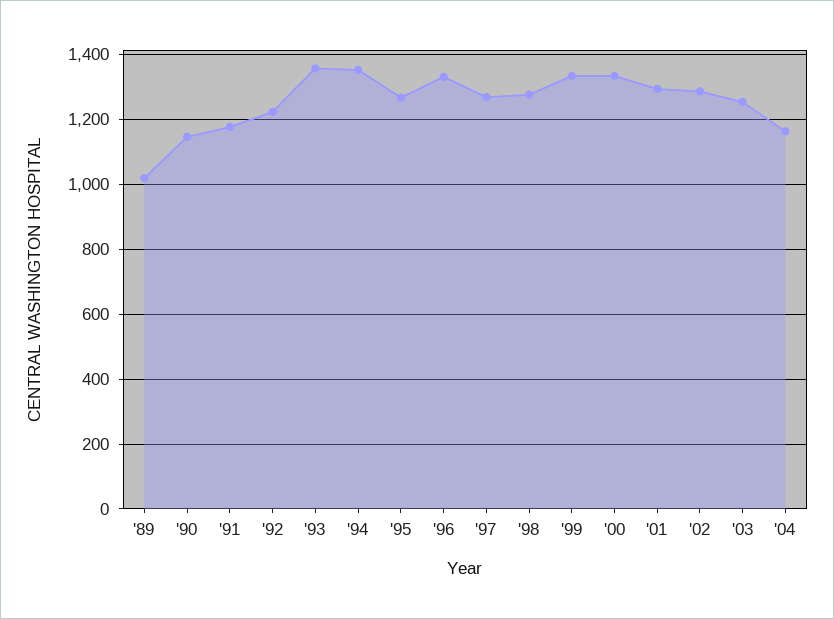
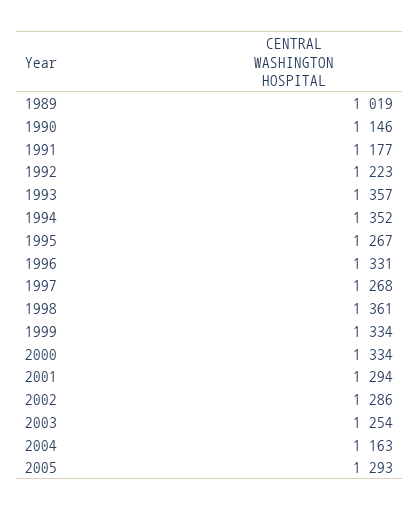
'98: 1280 -> 1361
2005: none -> 1293

